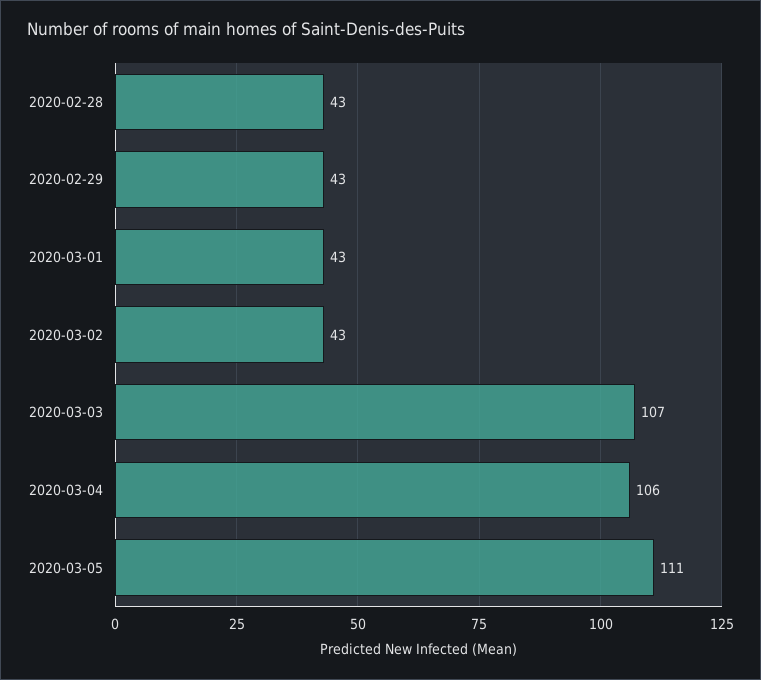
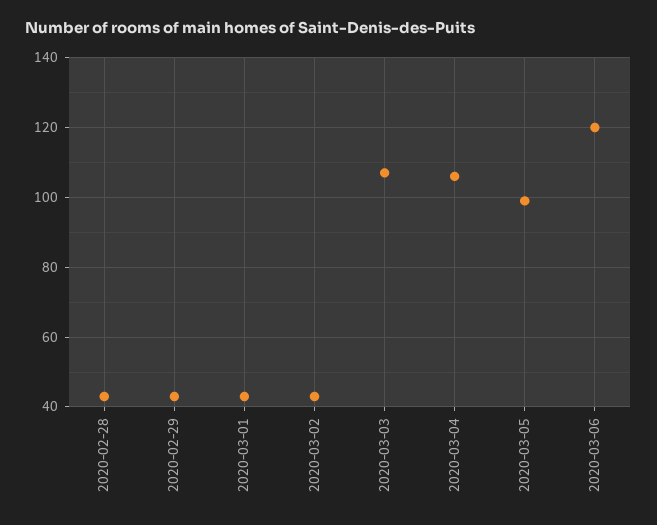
2020-03-05: 111 -> 100
2020-03-06: none -> 120

